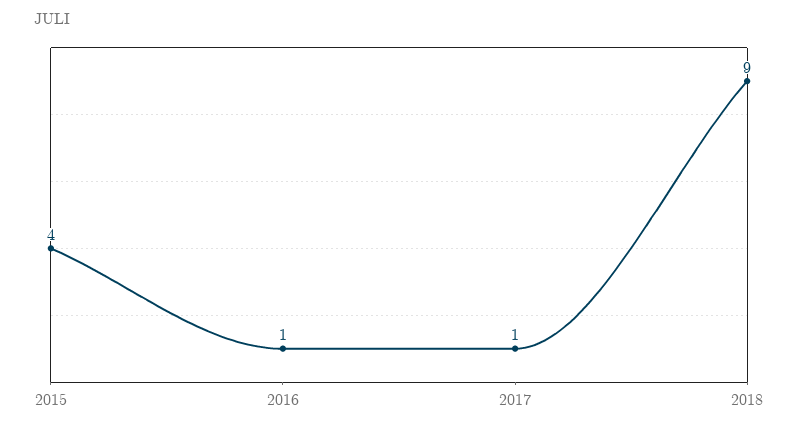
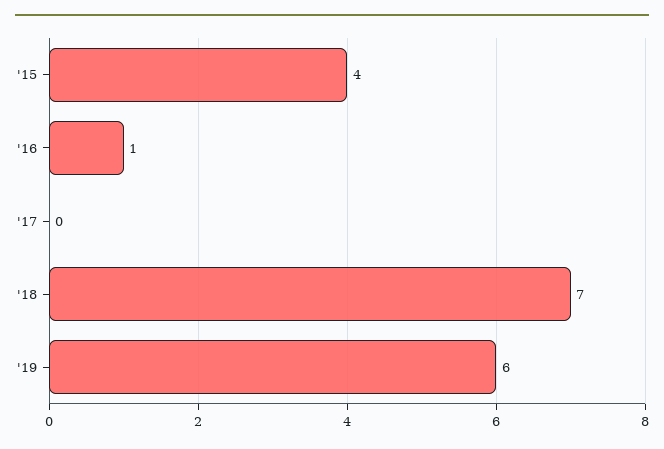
2017: 1 -> 0
2018: 9 -> 7
'19: none -> 6

